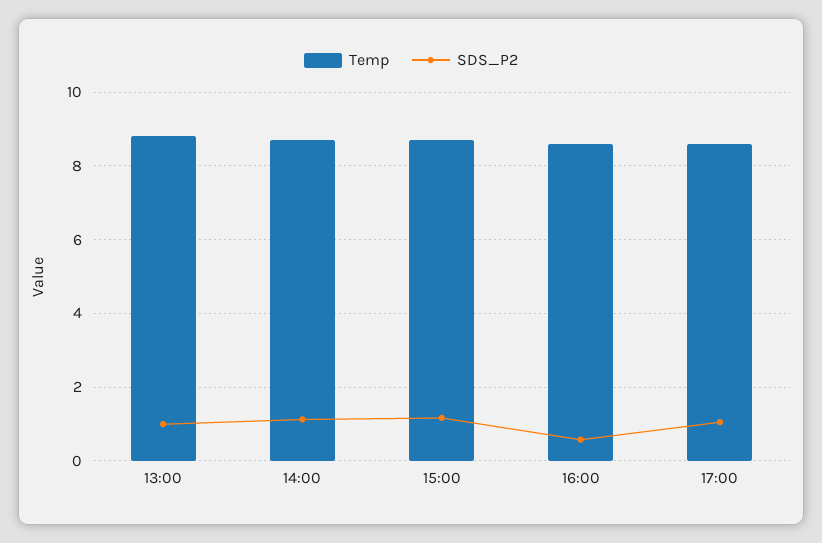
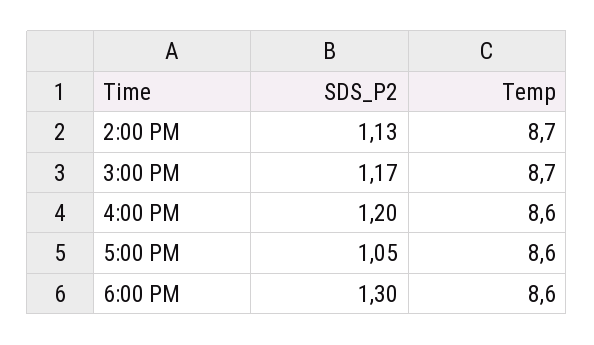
Temp, 13:00: 8.8 -> none
SDS_P2, 13:00: 1 -> none
SDS_P2, 16:00: 0.6 -> 1.2
SDS_P2, 6:00 PM: none -> 1.3
Temp, 6:00 PM: none -> 8.6

